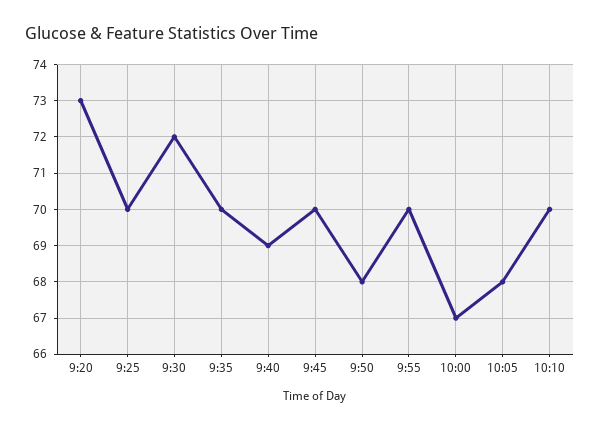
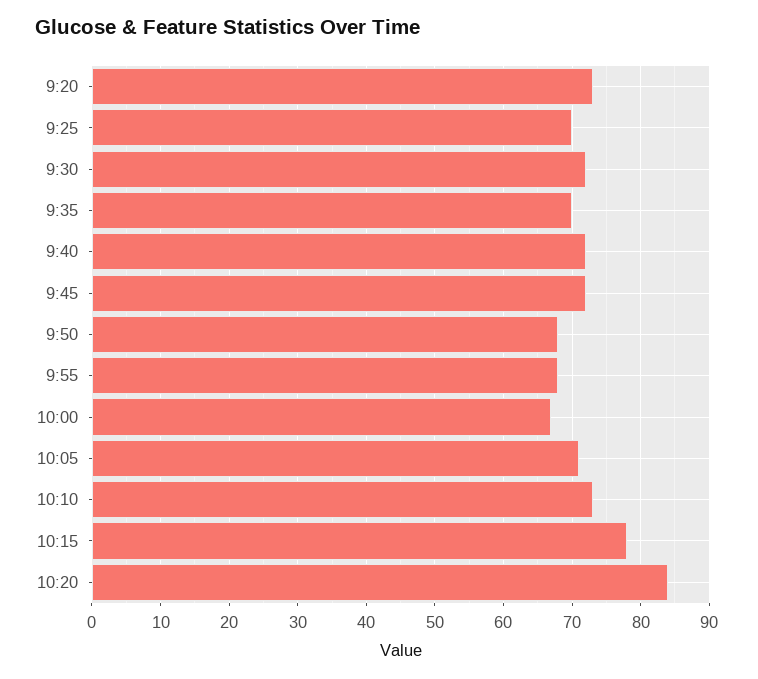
9:40: 69 -> 72
9:45: 70 -> 72
9:55: 70 -> 68
10:05: 68 -> 71
10:10: 70 -> 73
10:15: none -> 78
10:20: none -> 84

